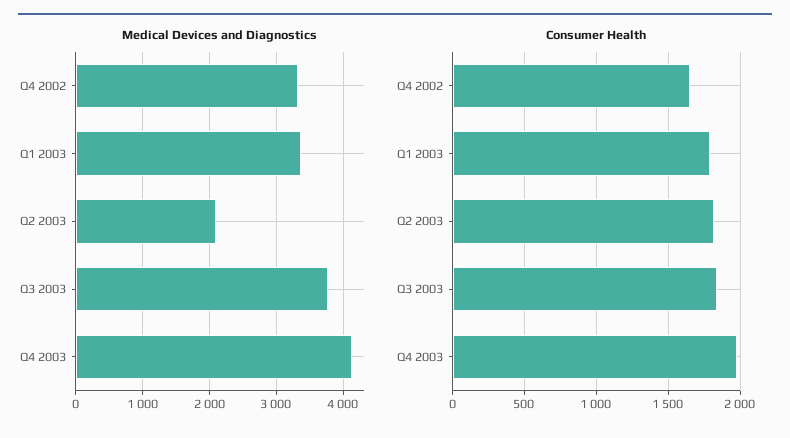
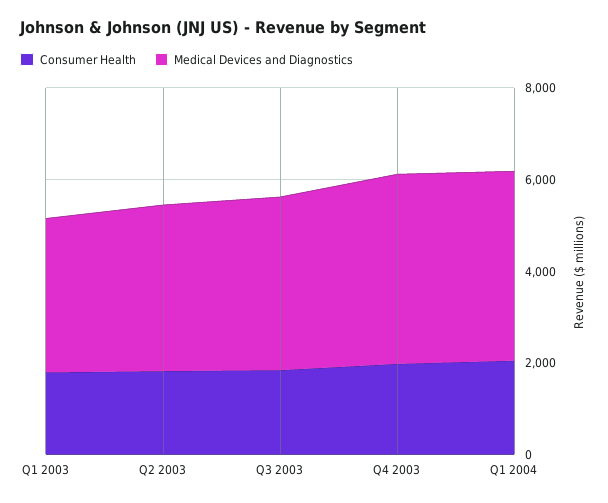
Medical Devices and Diagnostics, Q4 2002: 3300 -> none
Medical Devices and Diagnostics, Q2 2003: 2100 -> 3500
Consumer Health, Q4 2002: 1650 -> none
Consumer Health, Q1 2004: none -> 2000
Medical Devices and Diagnostics, Q1 2004: none -> 4000

